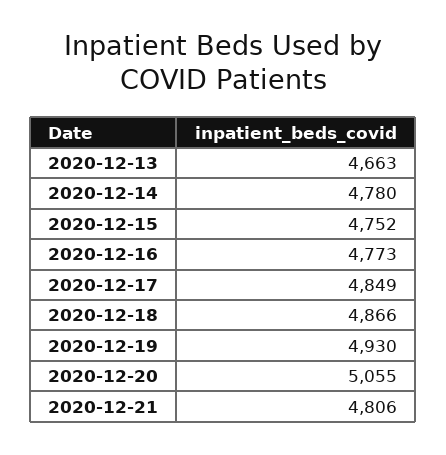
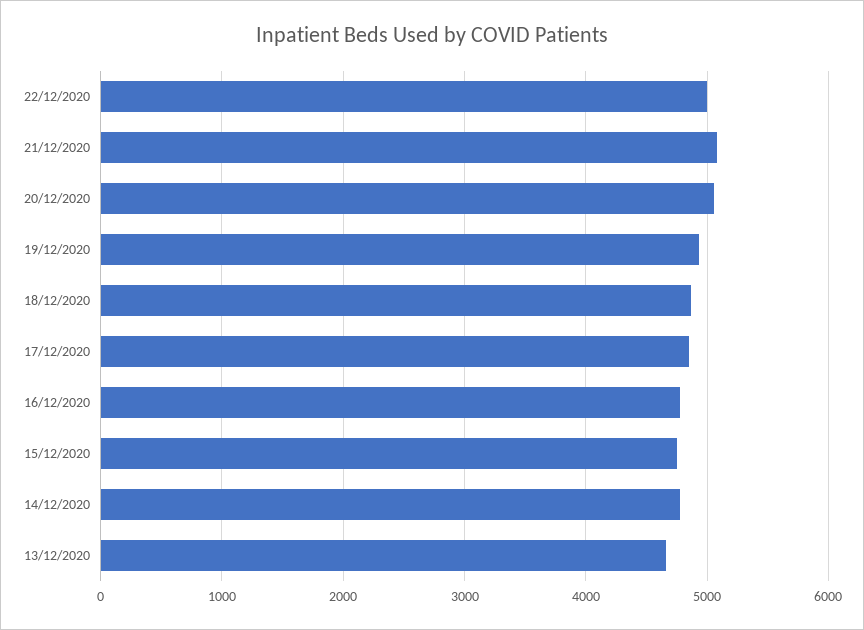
2020-12-21: 4806 -> 5100
22/12/2020: none -> 5000

